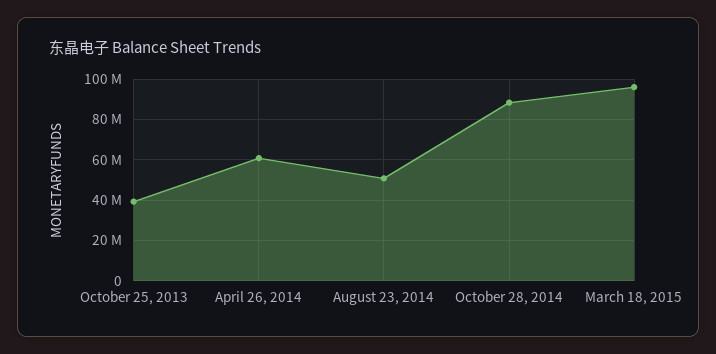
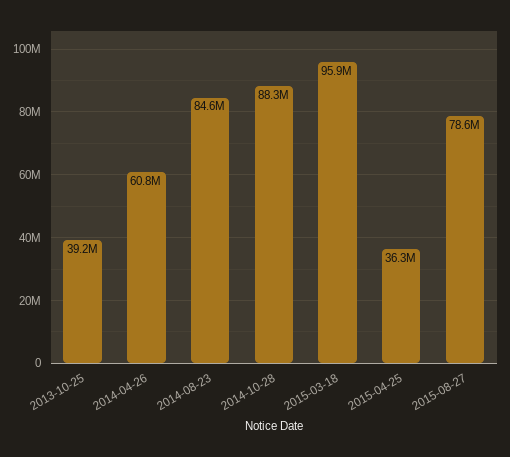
August 23, 2014: 50000000 -> 84600000
2015-04-25: none -> 36300000
2015-08-27: none -> 78600000

